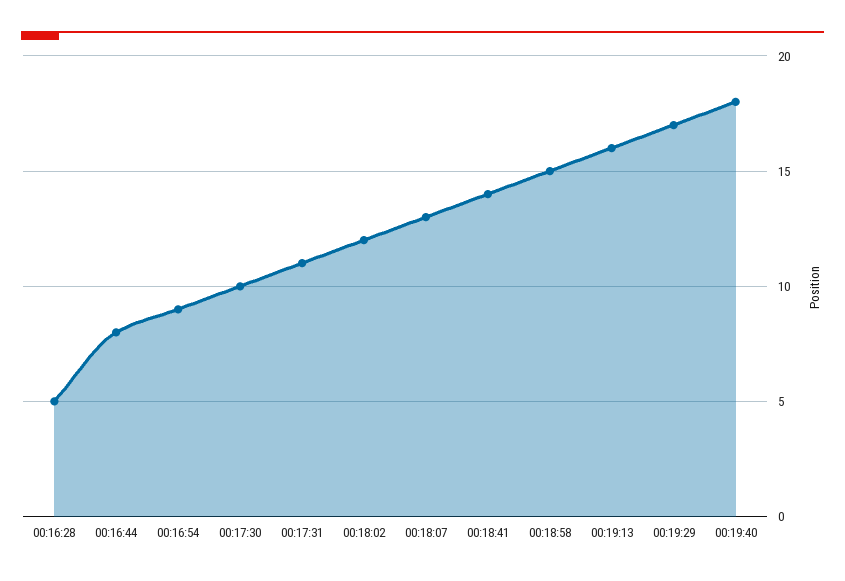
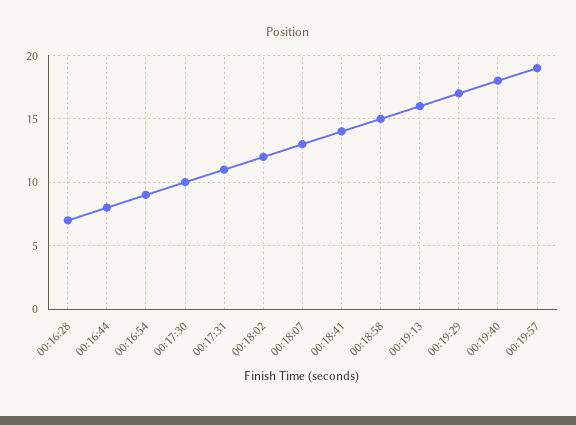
00:16:28: 5 -> 7
00:19:57: none -> 19

